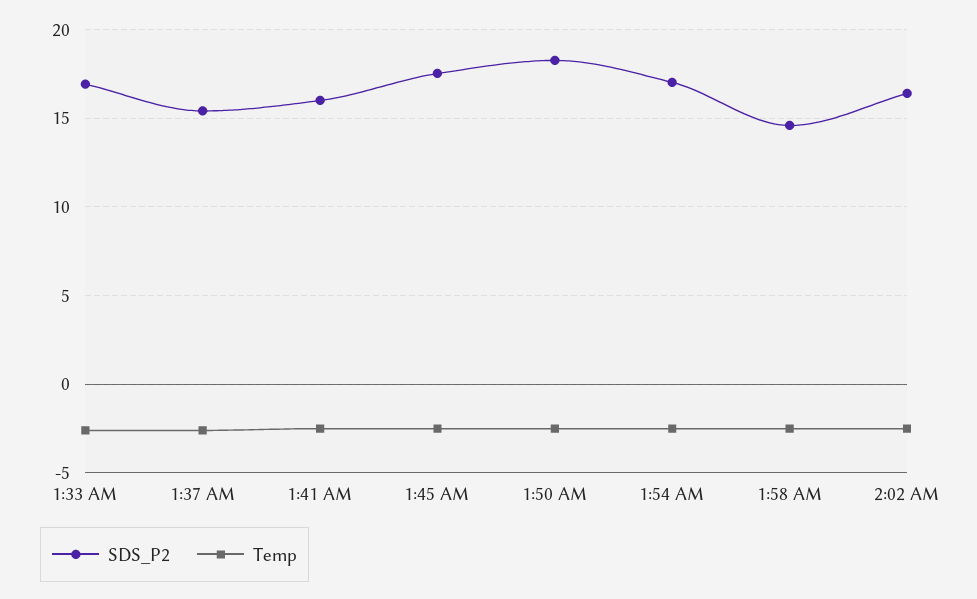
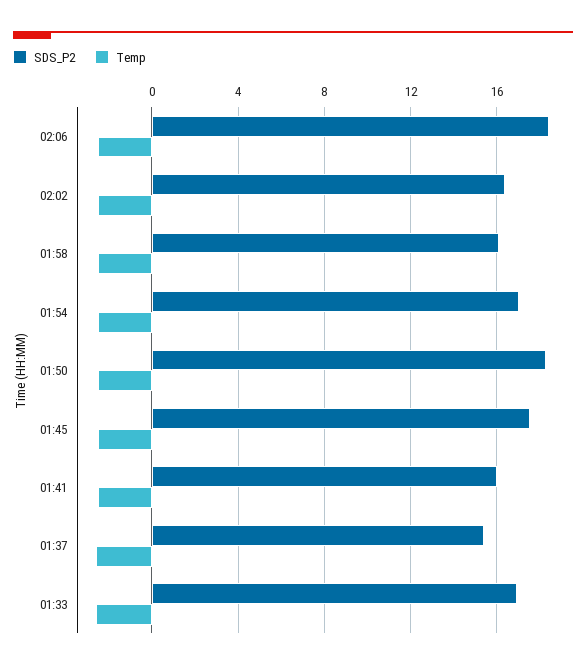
SDS_P2, 1:58 AM: 14.5 -> 16
SDS_P2, 02:06: none -> 18.5
Temp, 02:06: none -> -2.5

